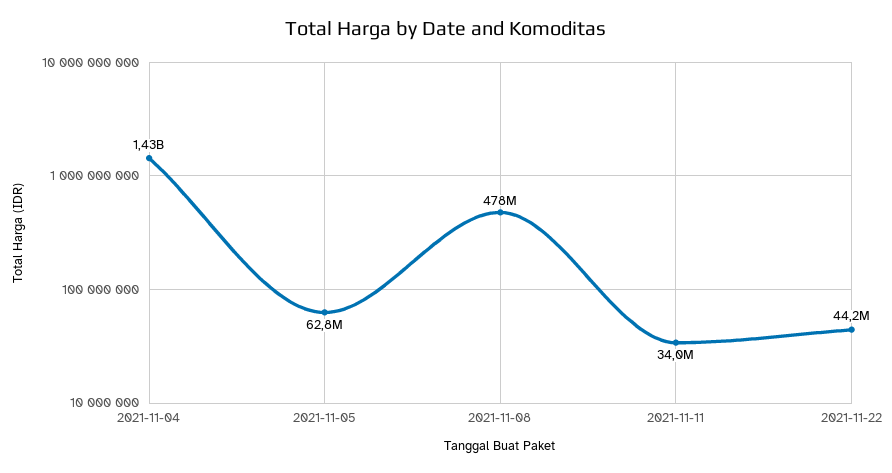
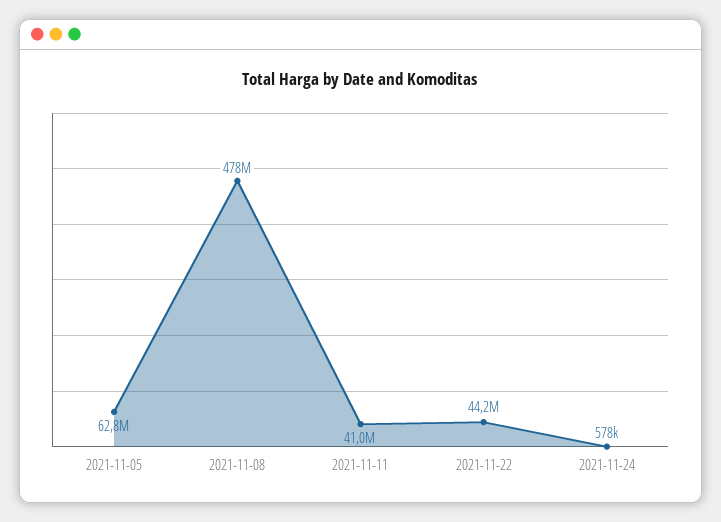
2021-11-04: 1430000000 -> none
2021-11-11: 34000000 -> 41000000
2021-11-24: none -> 578000

